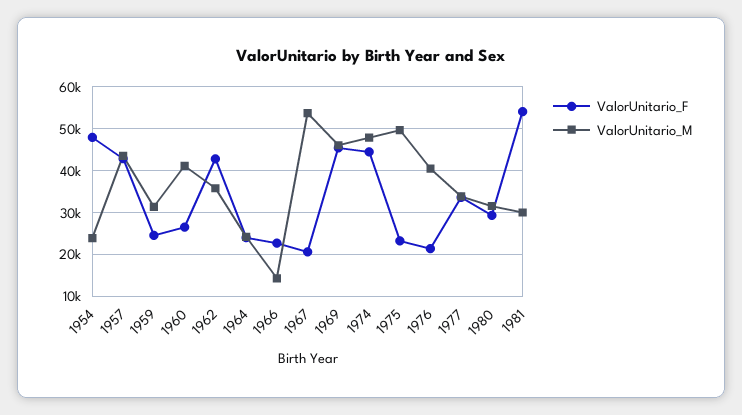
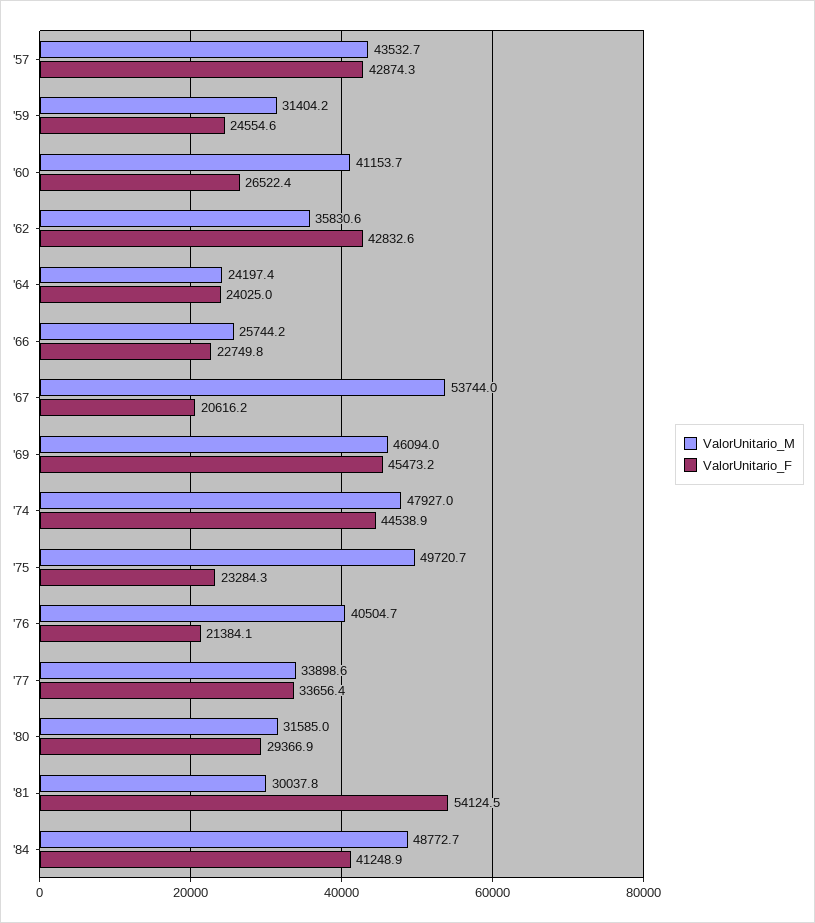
ValorUnitario_F, 1954: 48000 -> none
ValorUnitario_M, 1954: 24000 -> none
ValorUnitario_M, 1966: 14000 -> 25744.2
ValorUnitario_M, '84: none -> 48772.7
ValorUnitario_F, '84: none -> 41248.9

